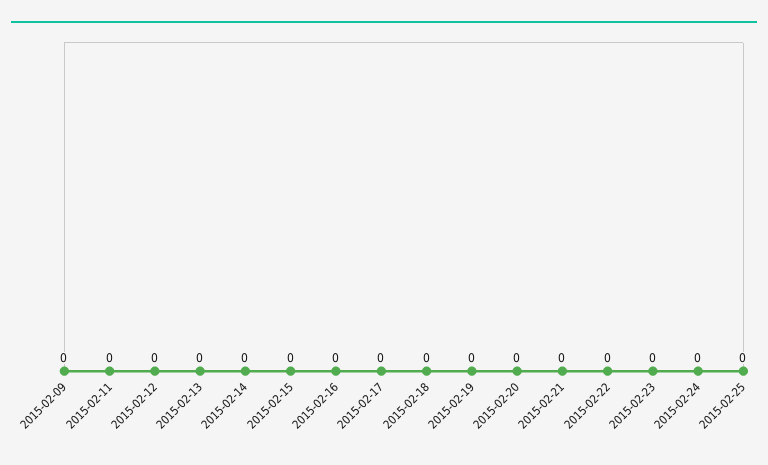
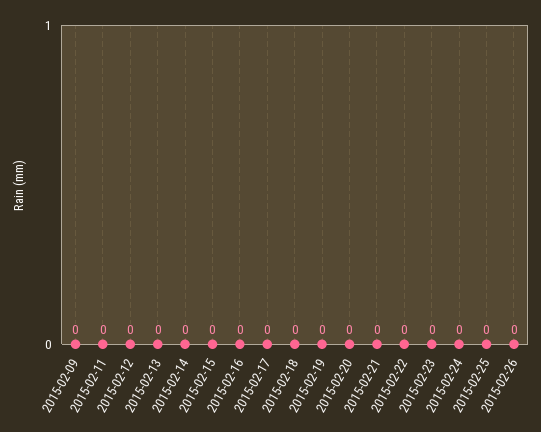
2015-02-26: none -> 0

